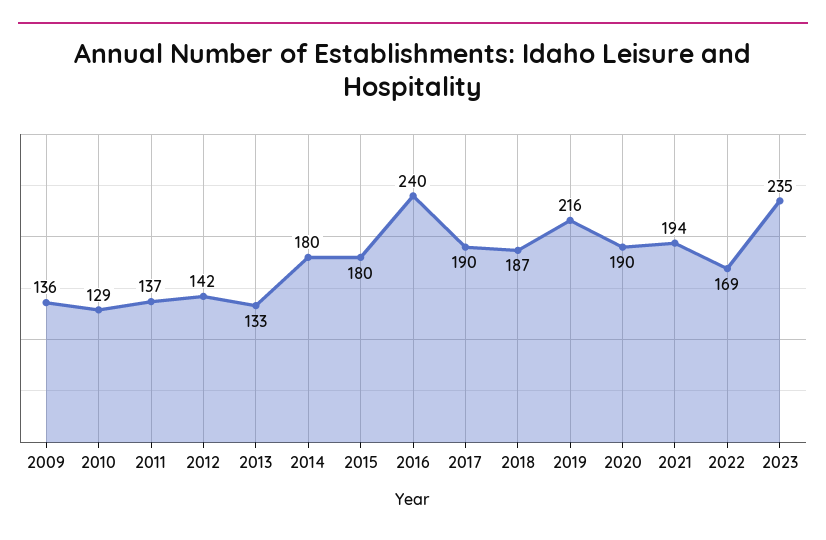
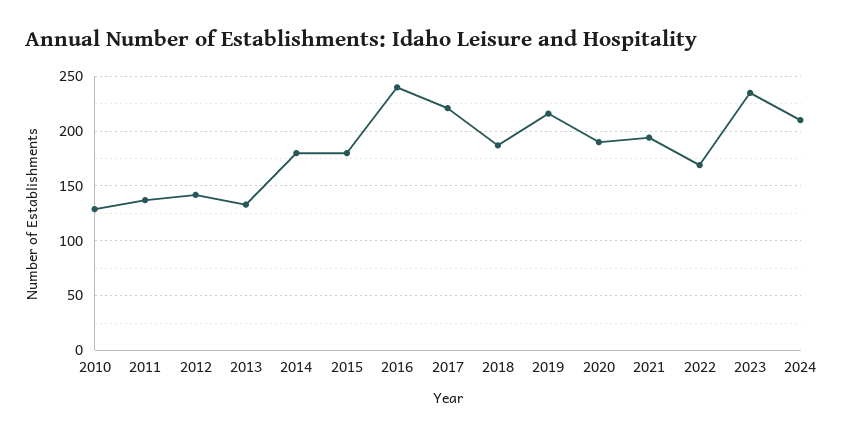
2009: 136 -> none
2017: 190 -> 220
2024: none -> 210

